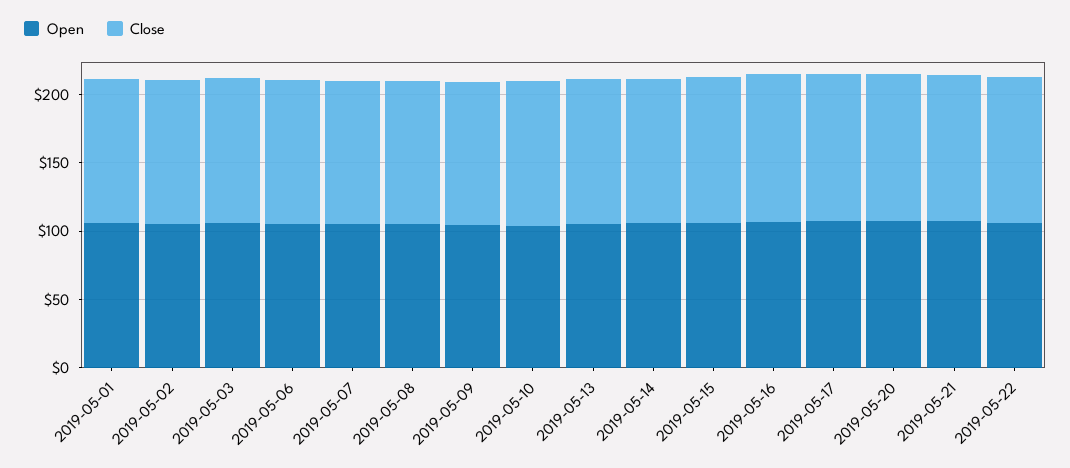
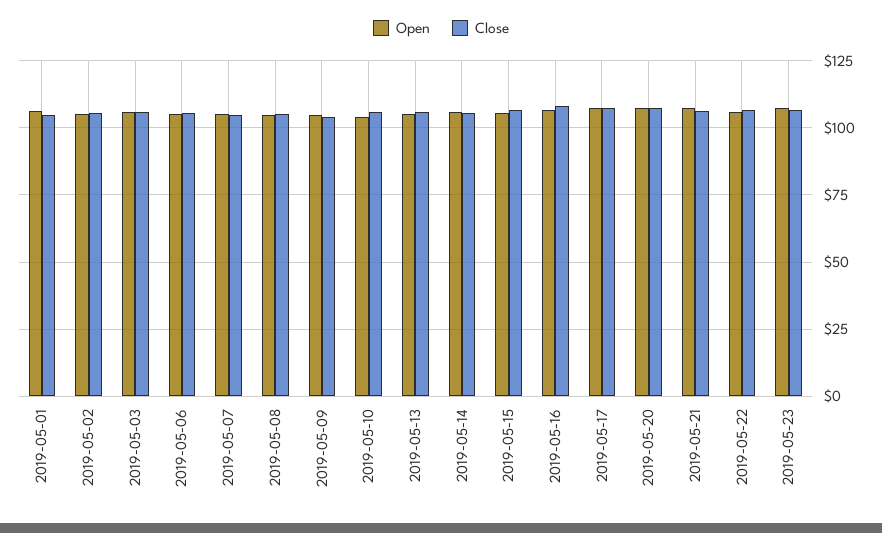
Open, 2019-05-23: none -> 107.5
Close, 2019-05-23: none -> 107.5

